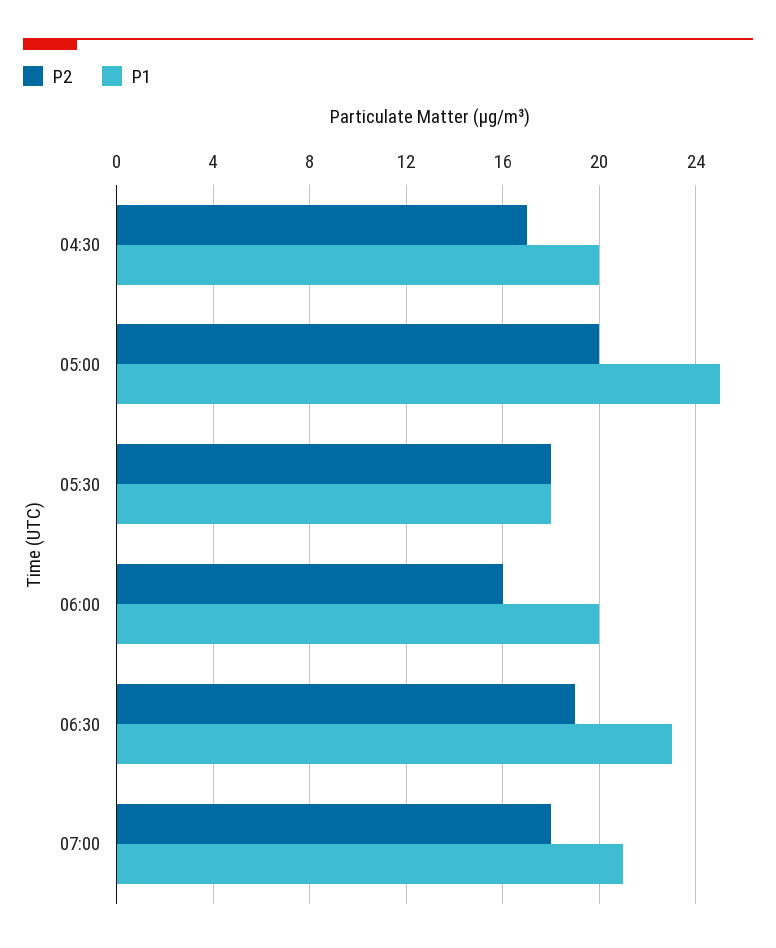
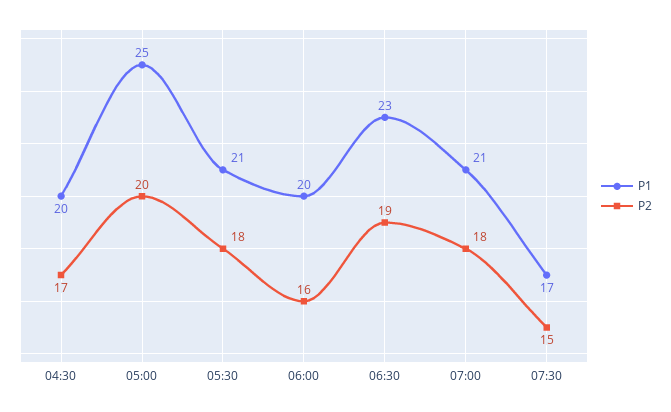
P1, 05:30: 18 -> 21
P1, 07:30: none -> 17
P2, 07:30: none -> 15

